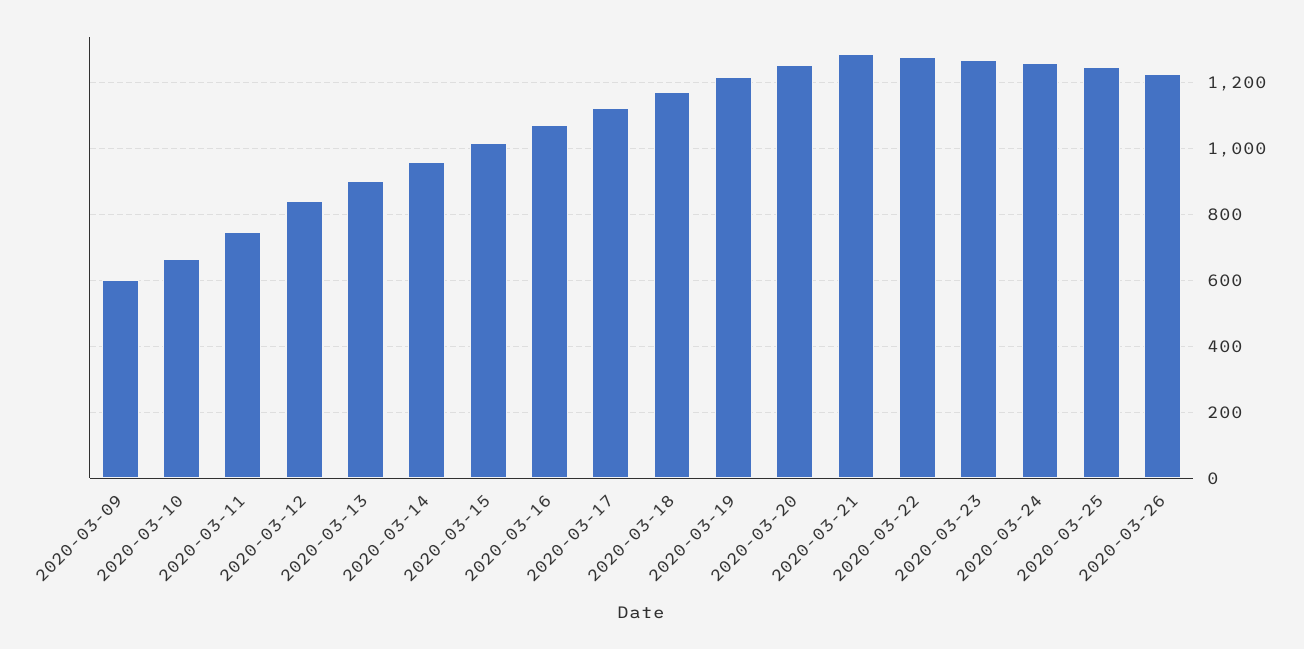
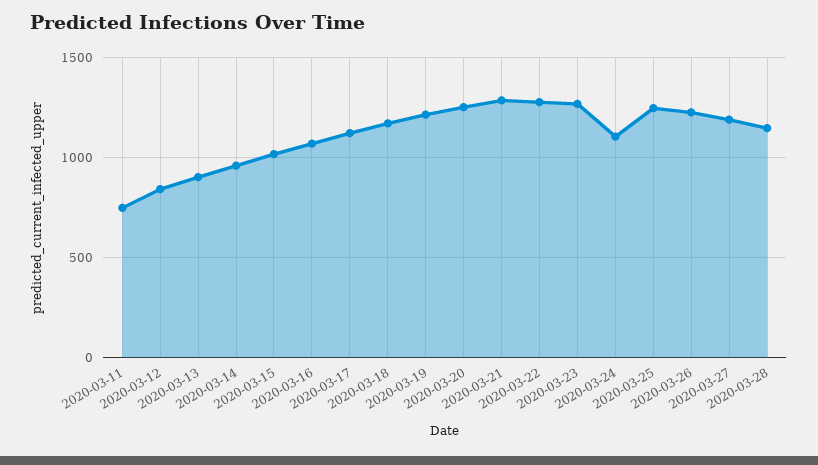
2020-03-09: 600 -> none
2020-03-10: 660 -> none
2020-03-24: 1260 -> 1100
2020-03-27: none -> 1200
2020-03-28: none -> 1150

